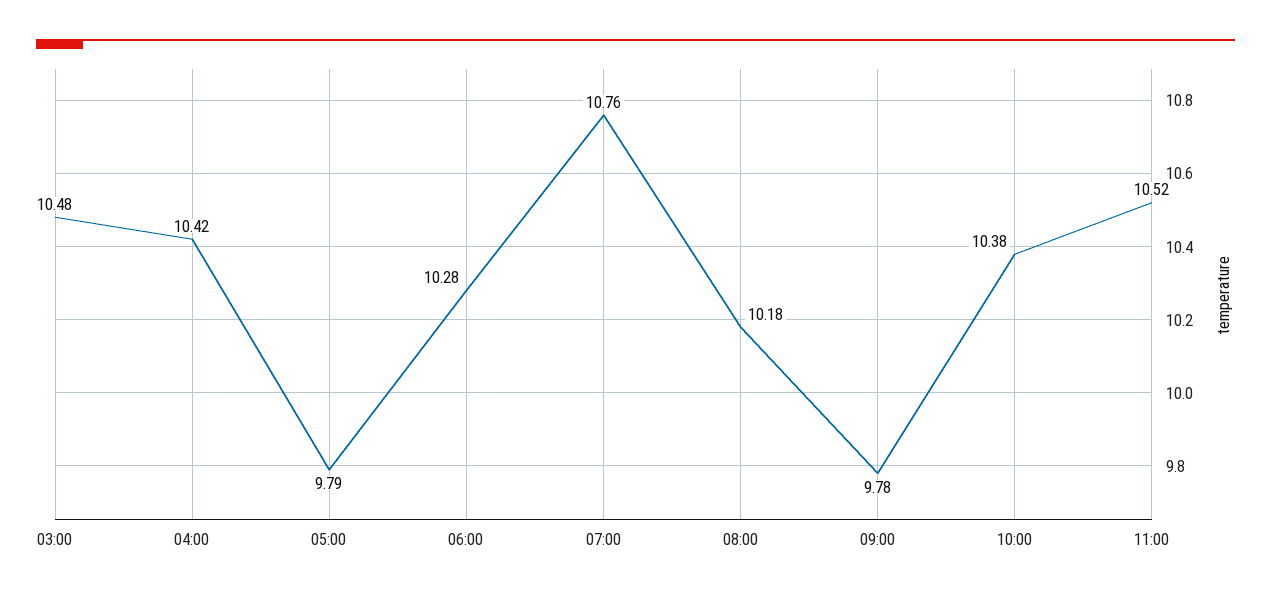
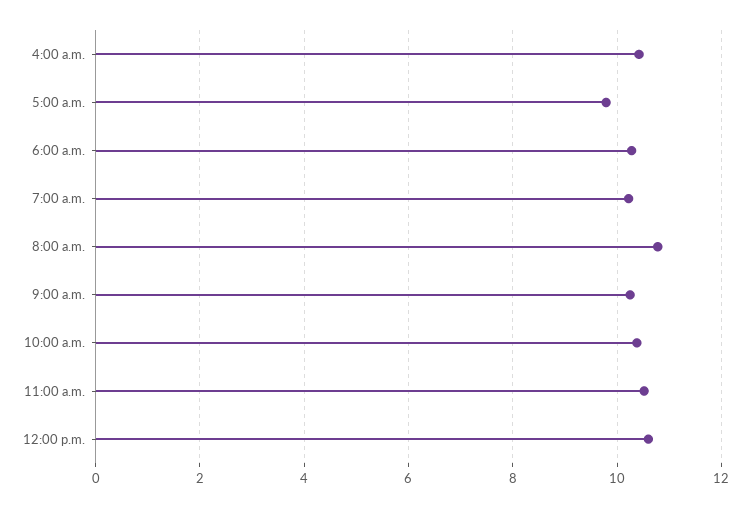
03:00: 10.48 -> none
07:00: 10.76 -> 10.2
08:00: 10.18 -> 10.8
09:00: 9.78 -> 10.2
12:00 p.m.: none -> 10.6

